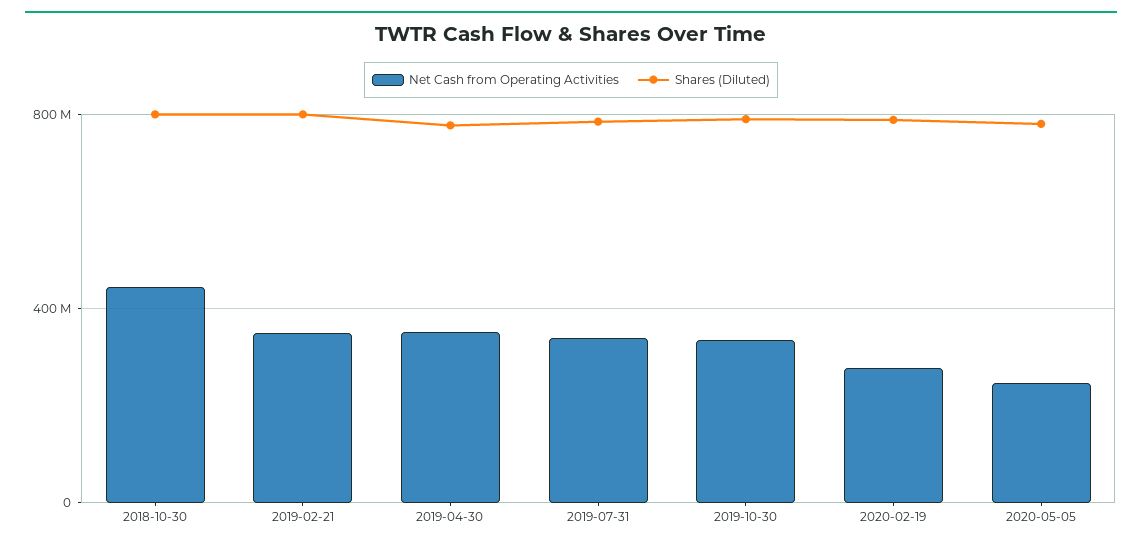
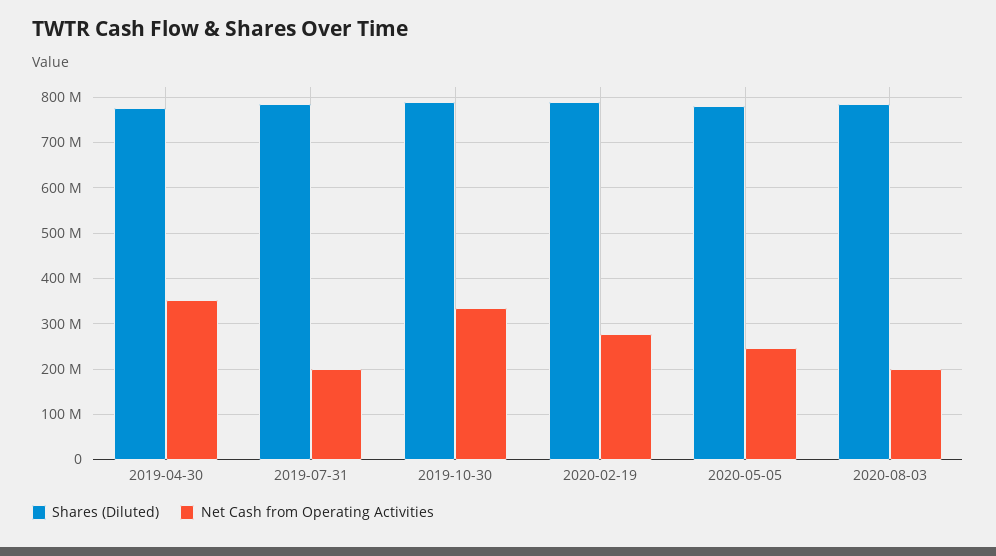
Net Cash from Operating Activities, 2018-10-30: 450000000 -> none
Shares (Diluted), 2018-10-30: 800000000 -> none
Net Cash from Operating Activities, 2019-02-21: 350000000 -> none
Shares (Diluted), 2019-02-21: 800000000 -> none
Net Cash from Operating Activities, 2019-07-31: 350000000 -> 200000000
Shares (Diluted), 2020-08-03: none -> 780000000
Net Cash from Operating Activities, 2020-08-03: none -> 200000000

